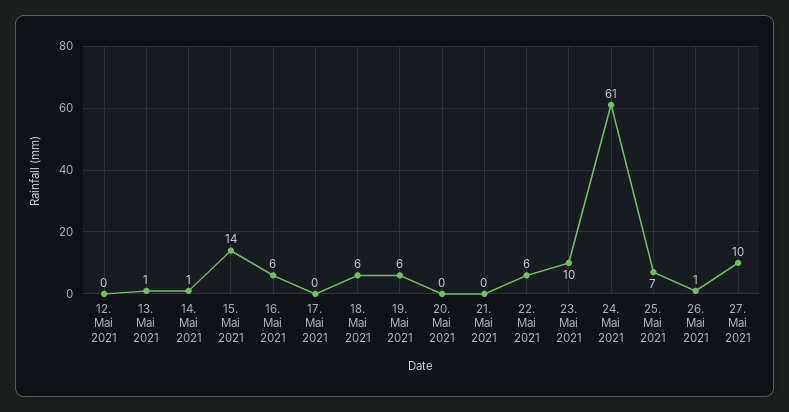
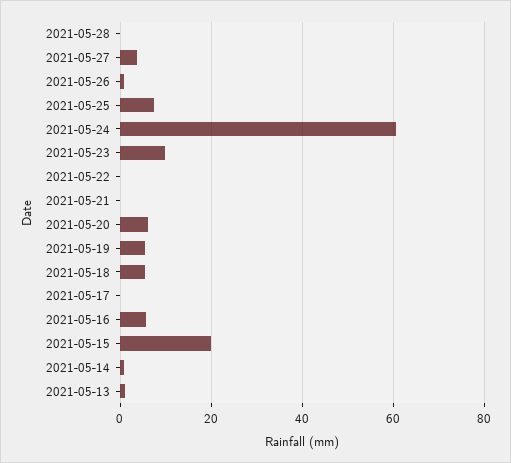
12. Mai 2021: 0 -> none
15. Mai 2021: 14 -> 20
20. Mai 2021: 0 -> 6
22. Mai 2021: 6 -> 0
27. Mai 2021: 10 -> 4
2021-05-28: none -> 0

